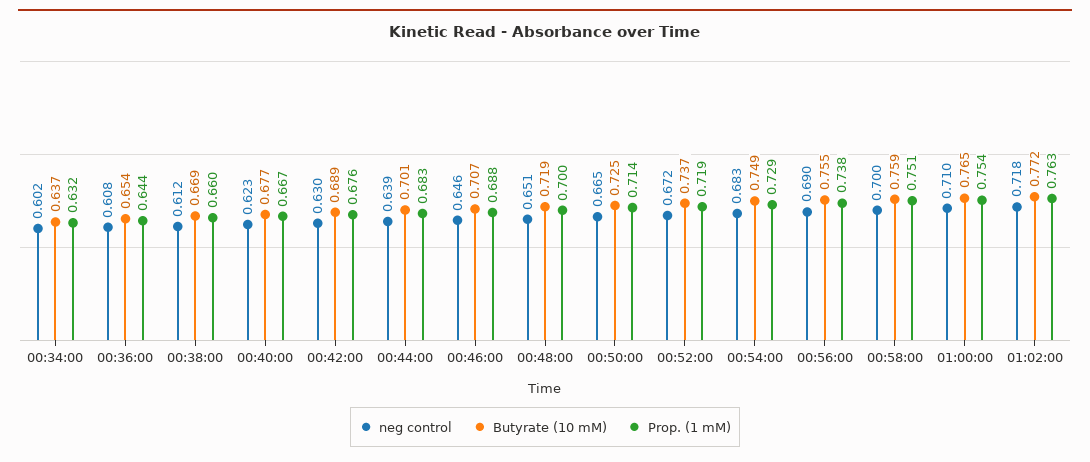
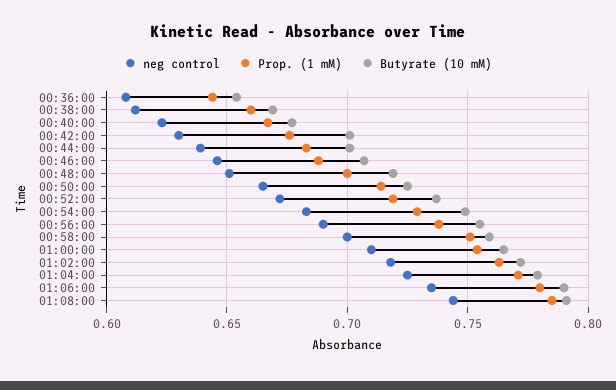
neg control, 00:34:00: 0.602 -> none
Butyrate (10 mM), 00:34:00: 0.637 -> none
Prop. (1 mM), 00:34:00: 0.632 -> none
Butyrate (10 mM), 00:42:00: 0.689 -> 0.7
neg control, 01:04:00: none -> 0.725
Prop. (1 mM), 01:04:00: none -> 0.77
Butyrate (10 mM), 01:04:00: none -> 0.78
neg control, 01:06:00: none -> 0.735
Prop. (1 mM), 01:06:00: none -> 0.78
Butyrate (10 mM), 01:06:00: none -> 0.79
neg control, 01:08:00: none -> 0.745
Prop. (1 mM), 01:08:00: none -> 0.785
Butyrate (10 mM), 01:08:00: none -> 0.79

